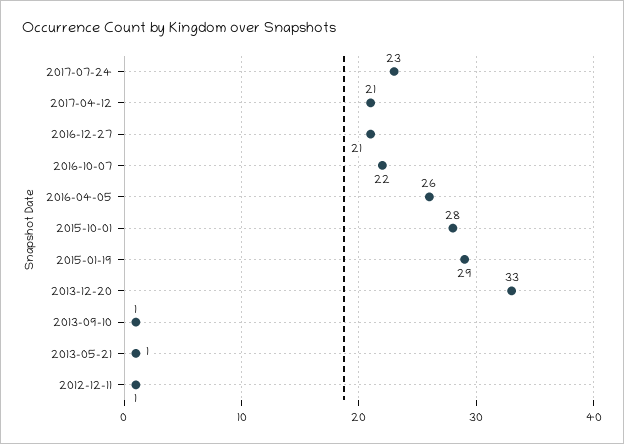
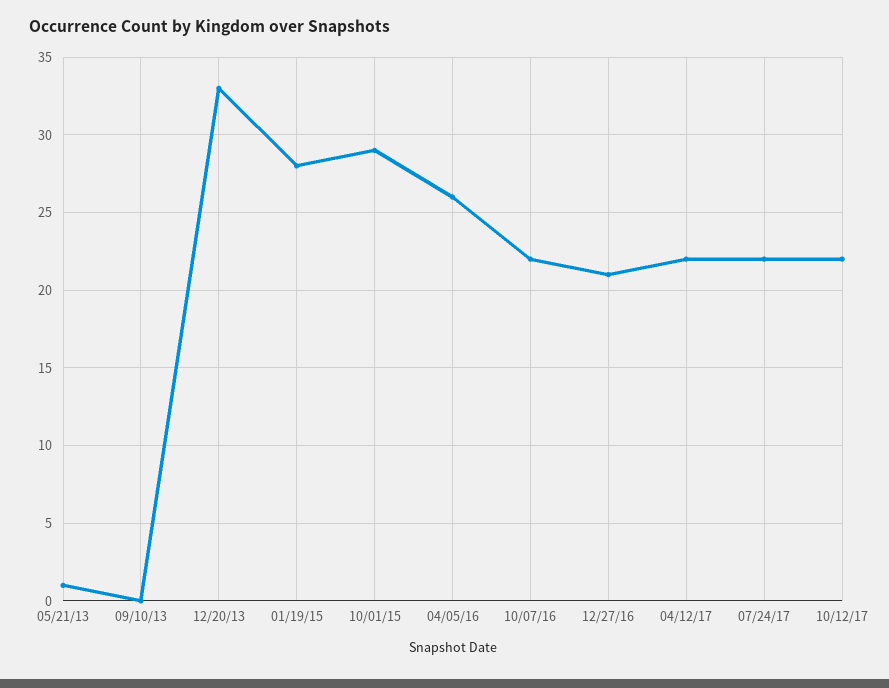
2017-07-24: 23 -> 22
2017-04-12: 21 -> 22
2015-10-01: 28 -> 29
2015-01-19: 29 -> 28
2013-09-10: 1 -> 0
2012-12-11: 1 -> none
10/12/17: none -> 22

